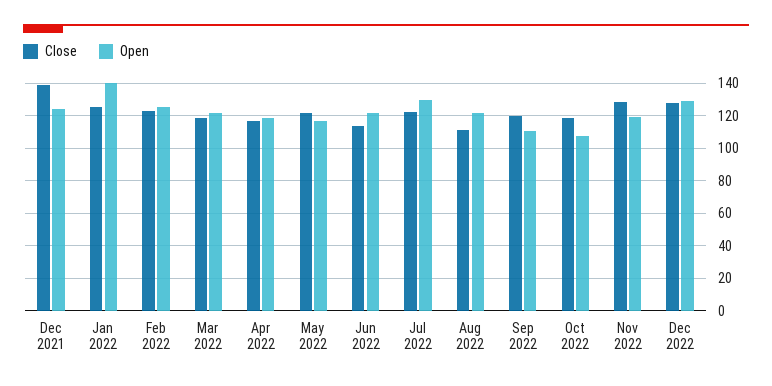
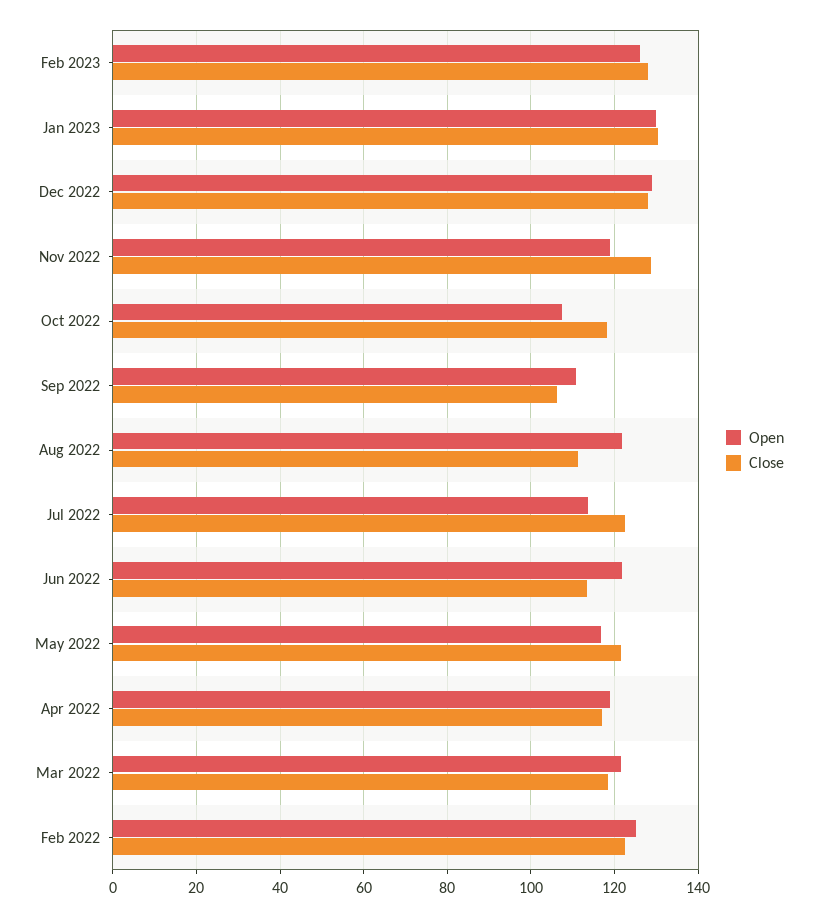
Close, Dec 2021: 140 -> none
Open, Dec 2021: 125 -> none
Close, Jan 2022: 125 -> none
Open, Jan 2022: 140 -> none
Open, Jul 2022: 130 -> 114
Close, Sep 2022: 120 -> 106
Open, Feb 2023: none -> 126
Close, Feb 2023: none -> 128
Open, Jan 2023: none -> 130
Close, Jan 2023: none -> 130

